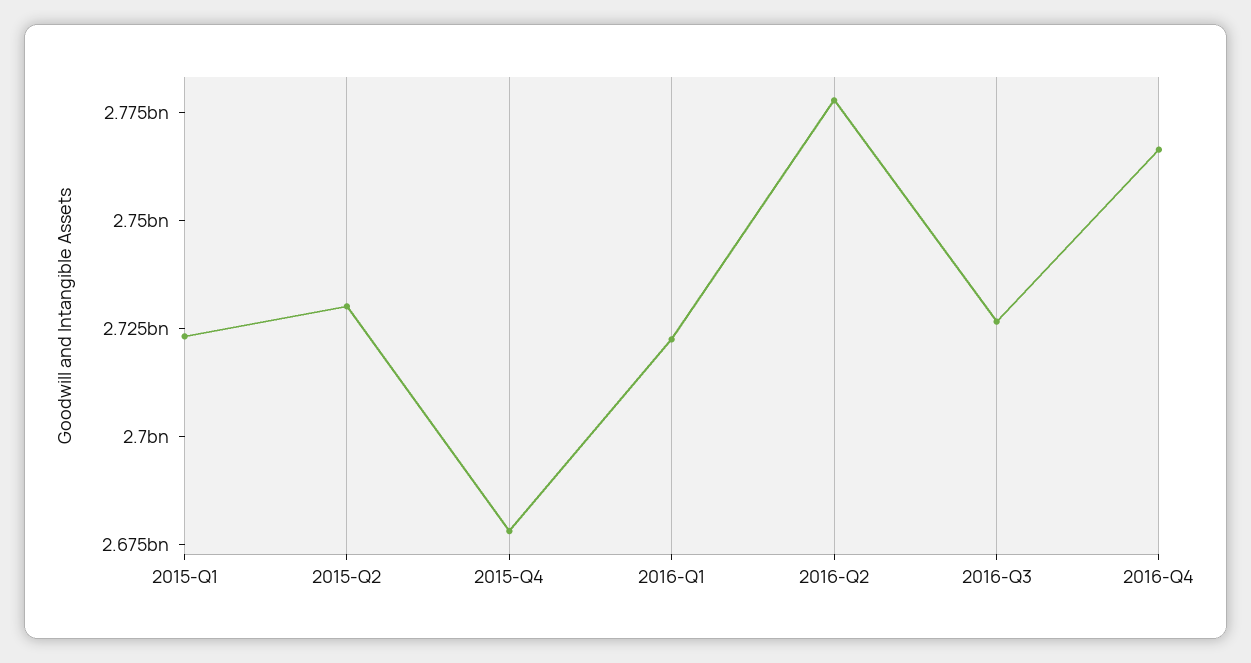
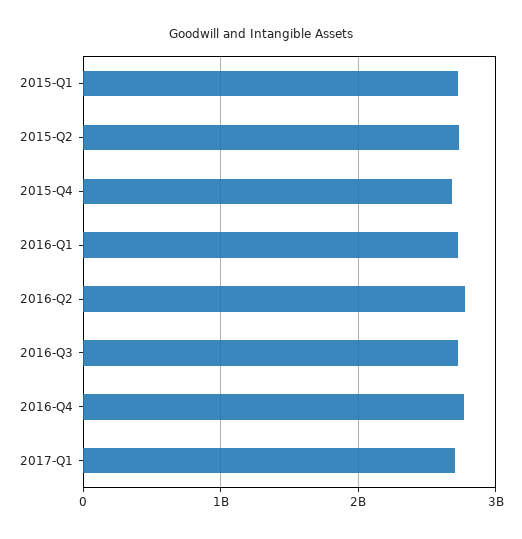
2017-Q1: none -> 2700000000

